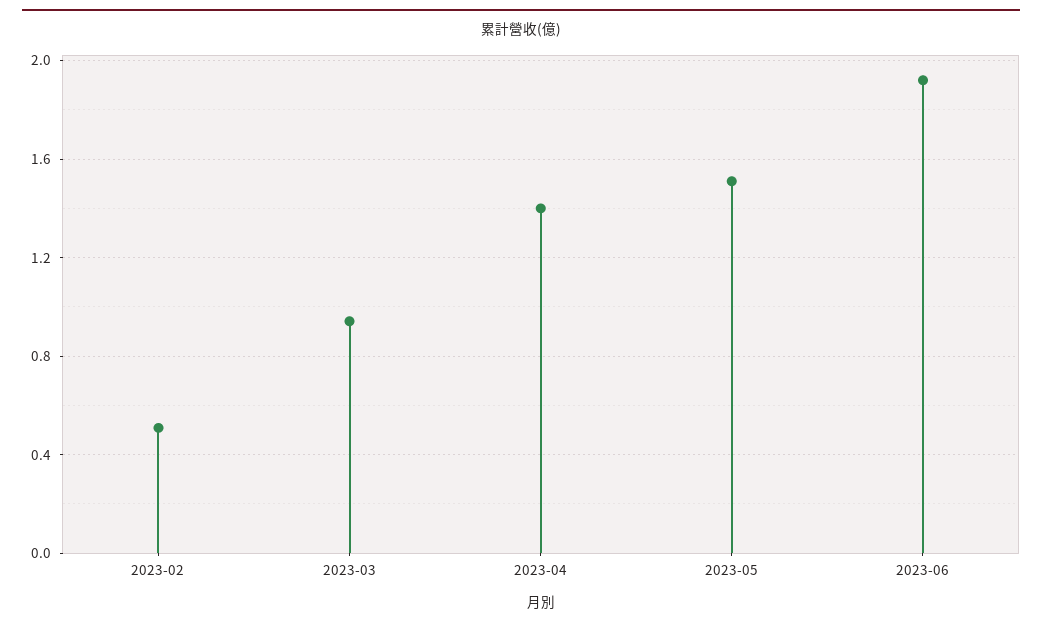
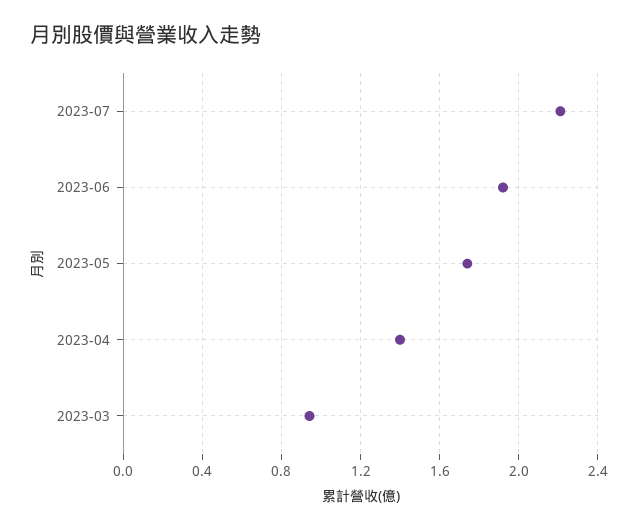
2023-02: 0.5 -> none
2023-05: 1.5 -> 1.75
2023-07: none -> 2.2

